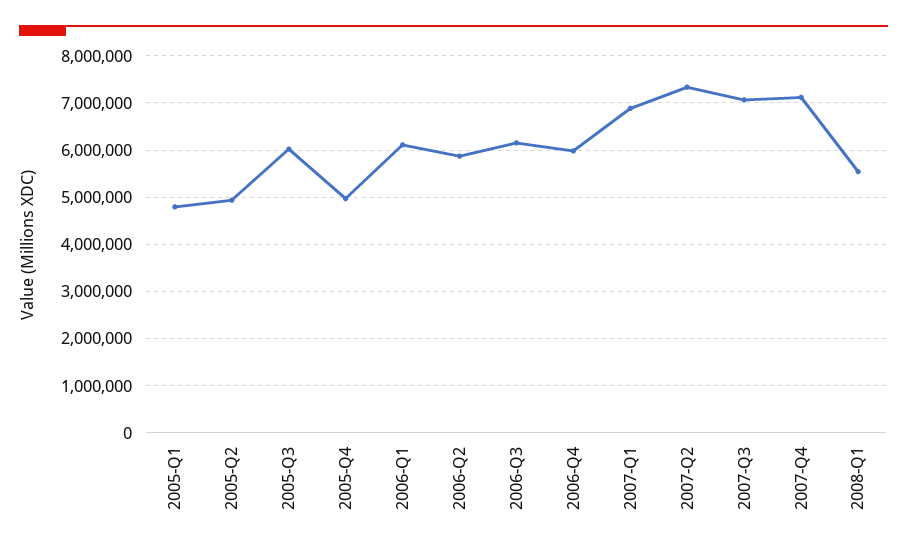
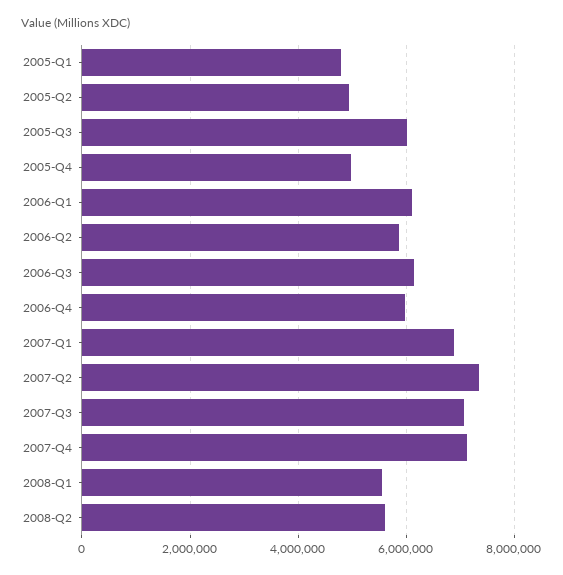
2008-Q2: none -> 5600000

